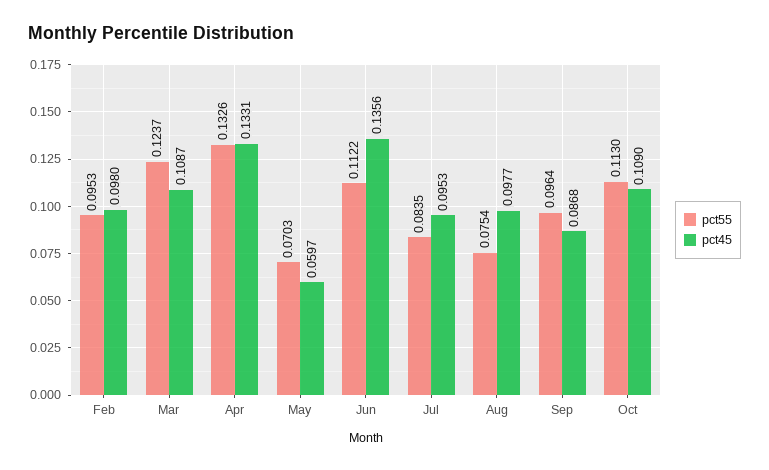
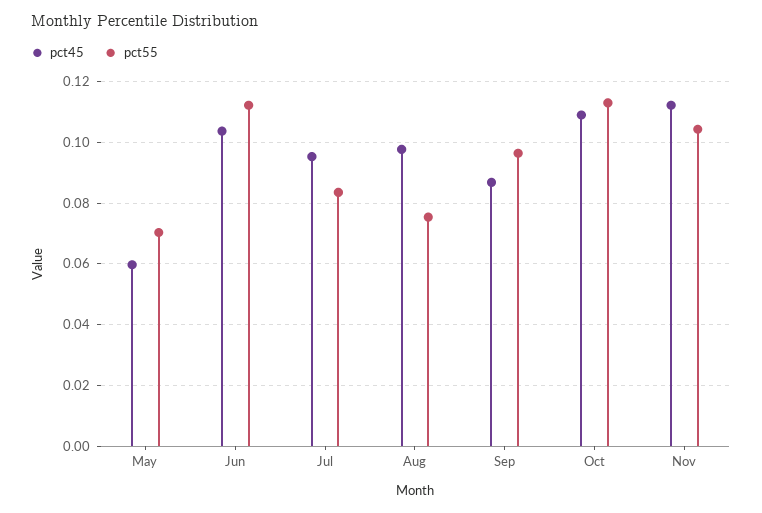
pct55, Feb: 0.0953 -> none
pct45, Feb: 0.098 -> none
pct55, Mar: 0.1237 -> none
pct45, Mar: 0.1087 -> none
pct55, Apr: 0.1326 -> none
pct45, Apr: 0.1331 -> none
pct45, Jun: 0.1356 -> 0.104
pct45, Nov: none -> 0.112
pct55, Nov: none -> 0.104

